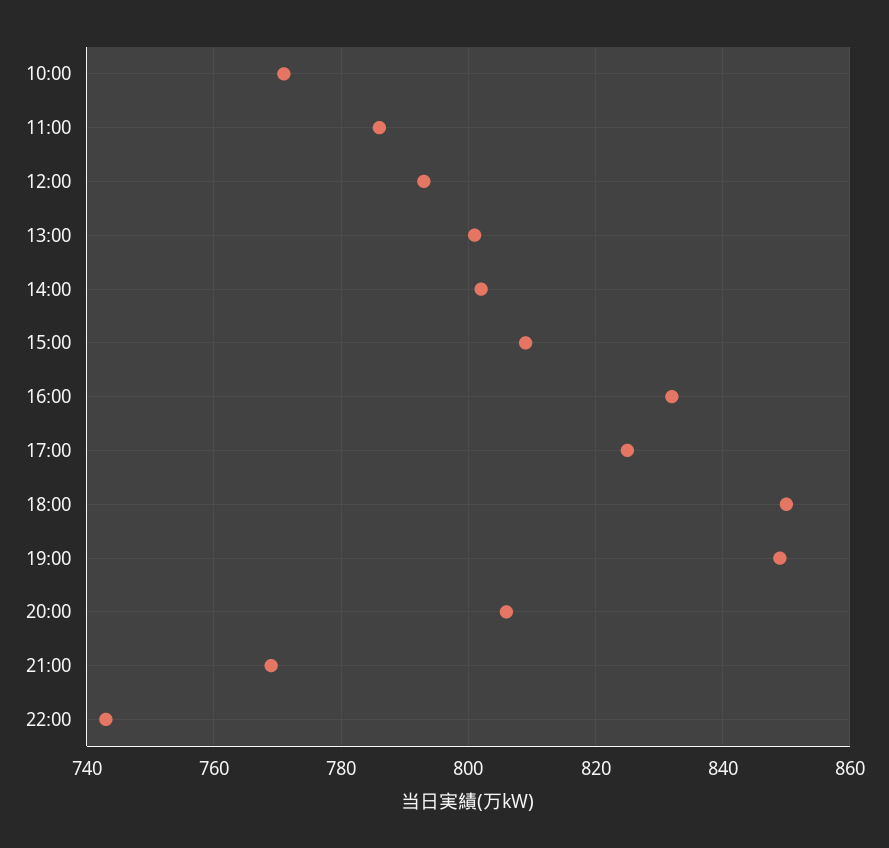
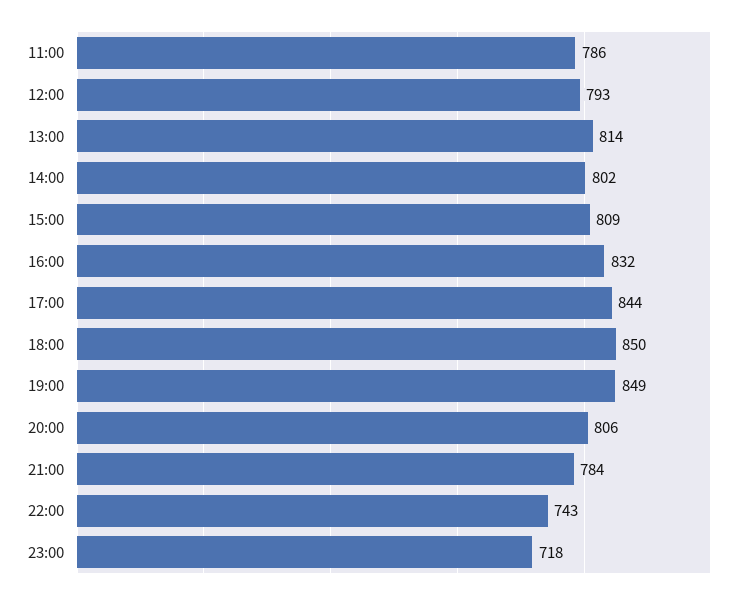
10:00: 770 -> none
13:00: 800 -> 814
17:00: 825 -> 844
21:00: 770 -> 784
23:00: none -> 718

